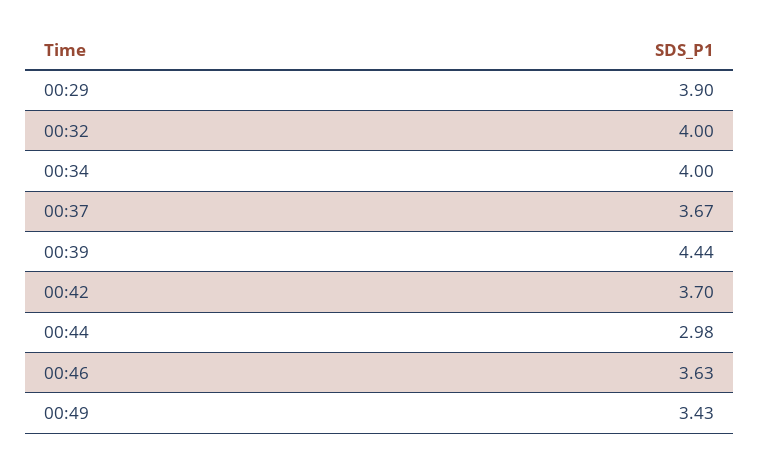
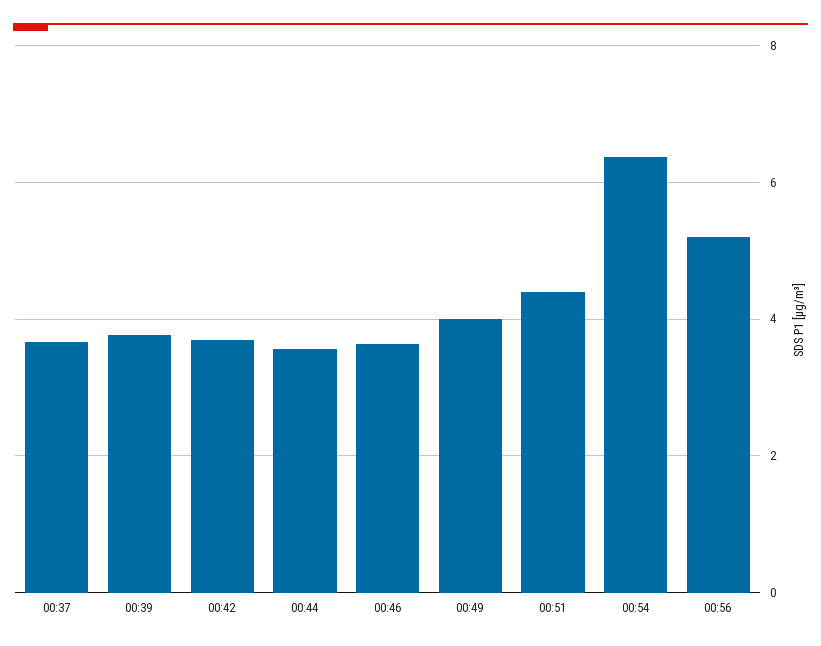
00:29: 3.9 -> none
00:32: 4 -> none
00:34: 4 -> none
00:39: 4.44 -> 3.8
00:44: 2.98 -> 3.6
00:49: 3.43 -> 4
00:51: none -> 4.4
00:54: none -> 6.4
00:56: none -> 5.2

